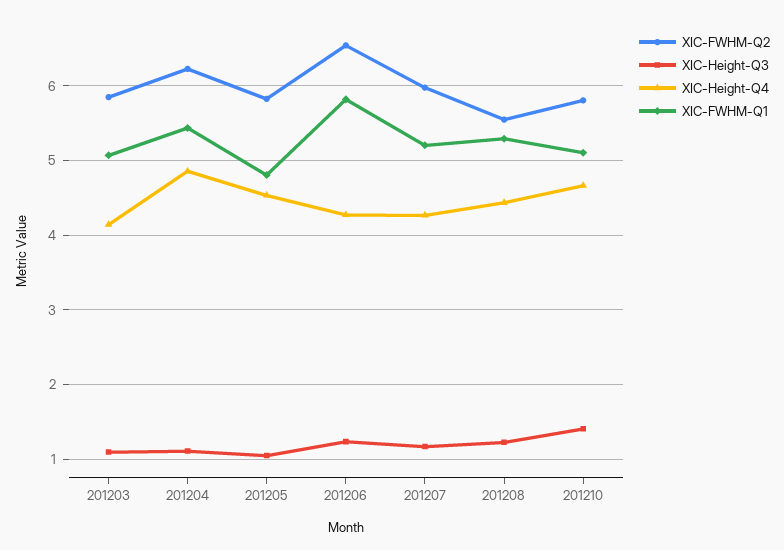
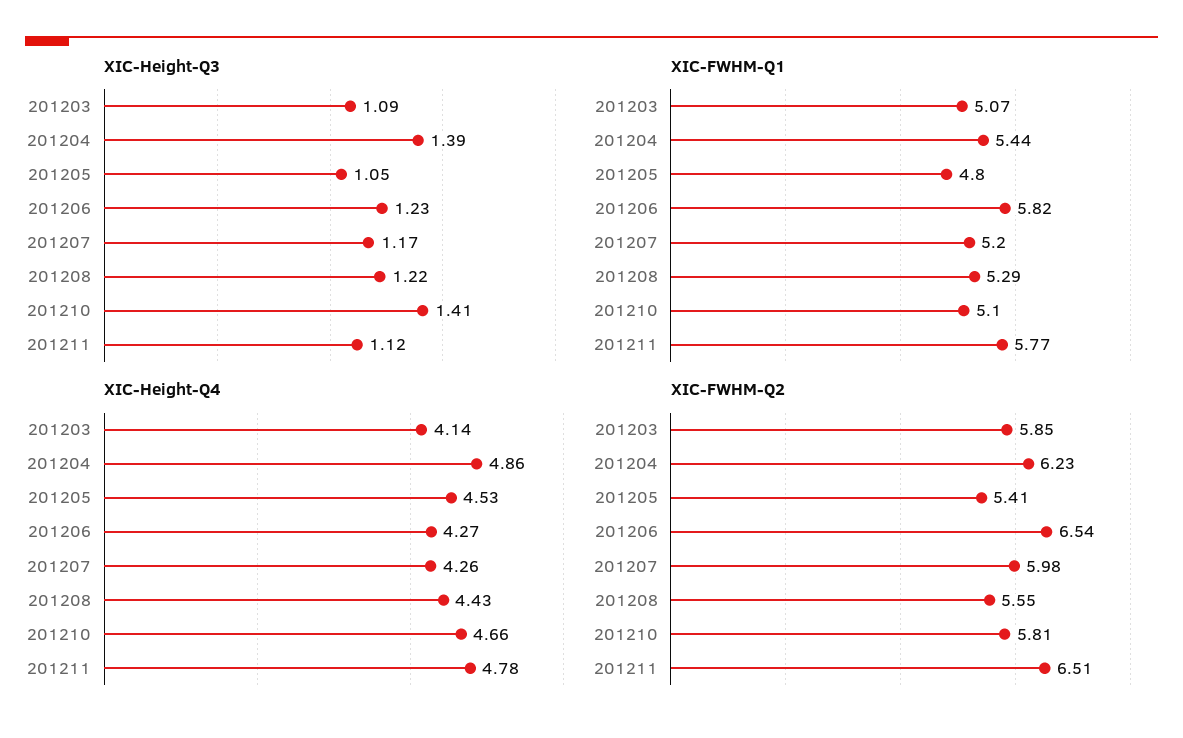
XIC-Height-Q3, 201204: 1.1 -> 1.39
XIC-FWHM-Q2, 201205: 5.8 -> 5.41
XIC-Height-Q3, 201211: none -> 1.12
XIC-FWHM-Q1, 201211: none -> 5.77
XIC-Height-Q4, 201211: none -> 4.78
XIC-FWHM-Q2, 201211: none -> 6.51

